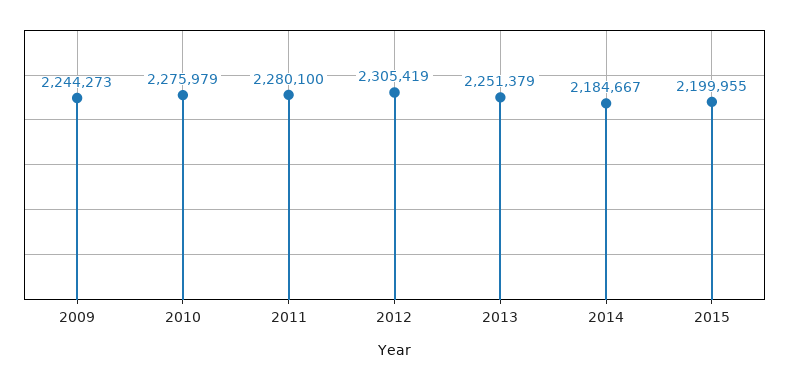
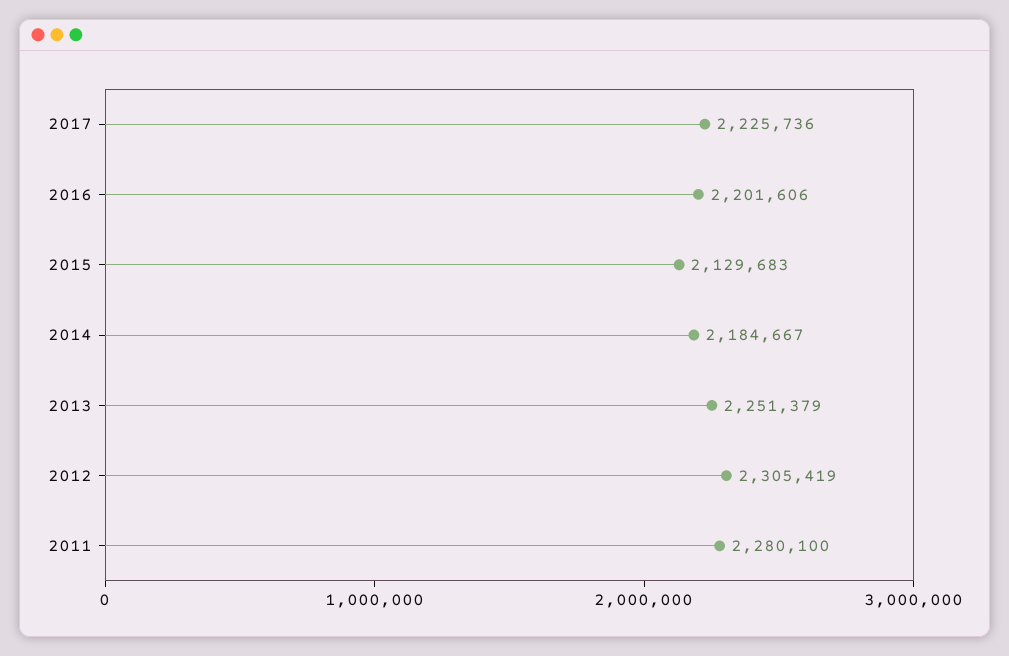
2009: 2244273 -> none
2010: 2275979 -> none
2015: 2199955 -> 2129683
2017: none -> 2225736
2016: none -> 2201606

